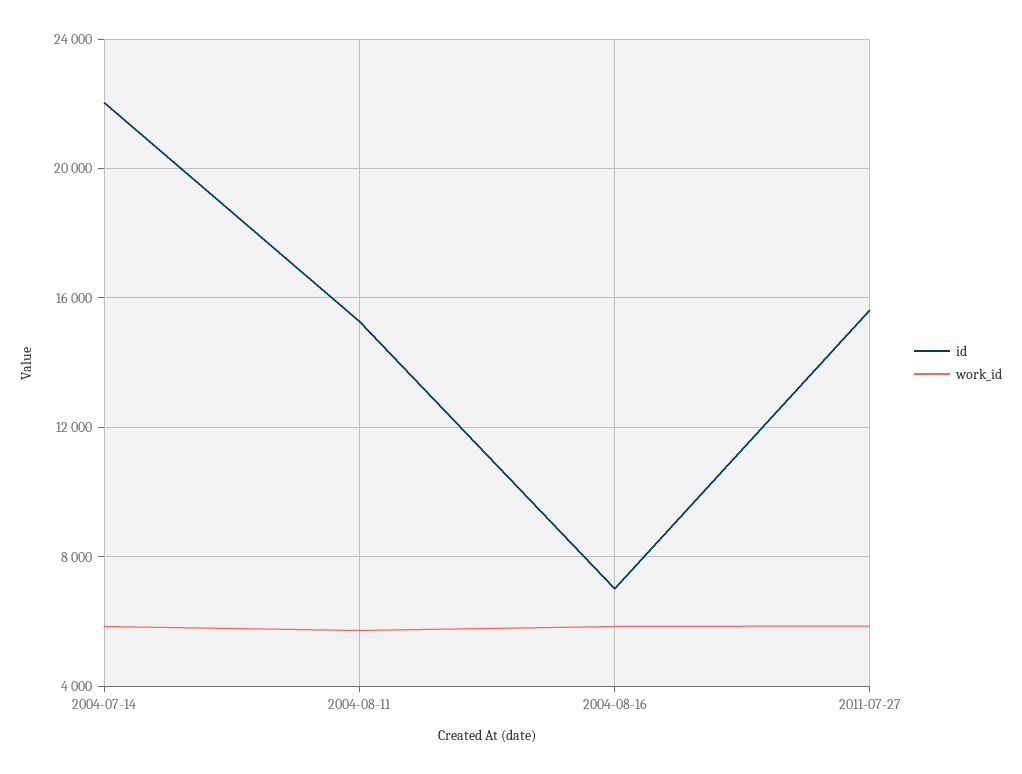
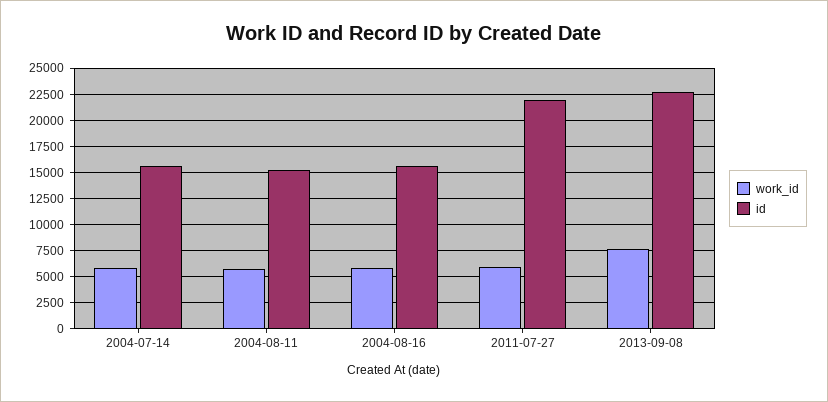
id, 2004-07-14: 22000 -> 15000
id, 2004-08-16: 7000 -> 15000
id, 2011-07-27: 15500 -> 22500
work_id, 2013-09-08: none -> 7500
id, 2013-09-08: none -> 22500

